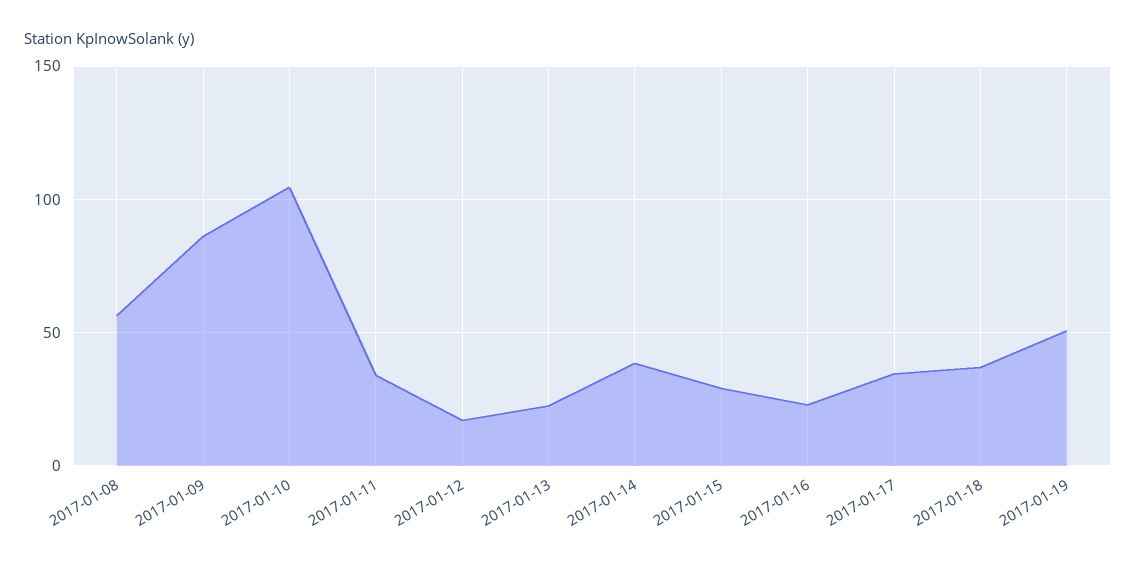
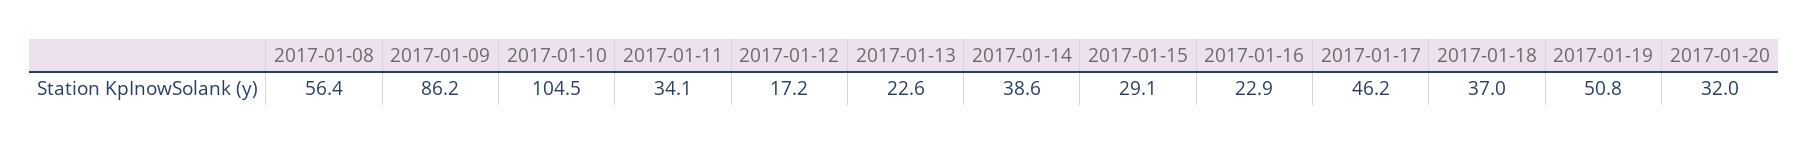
2017-01-17: 35 -> 46.2
2017-01-20: none -> 32

